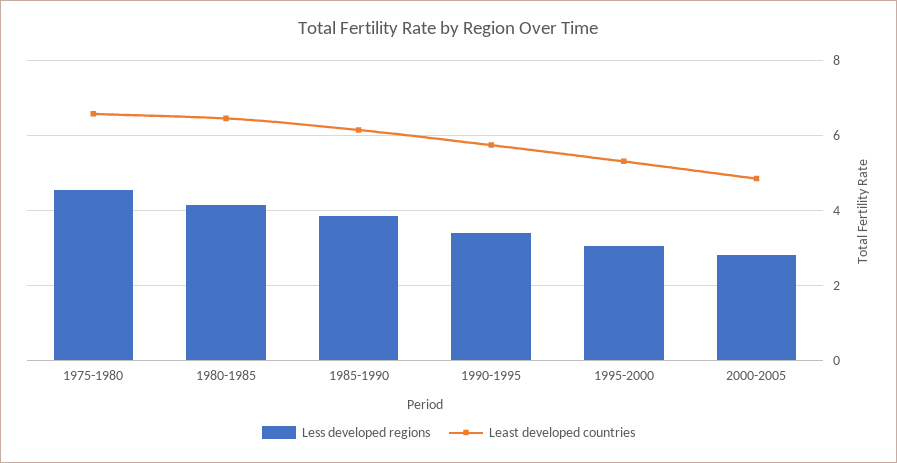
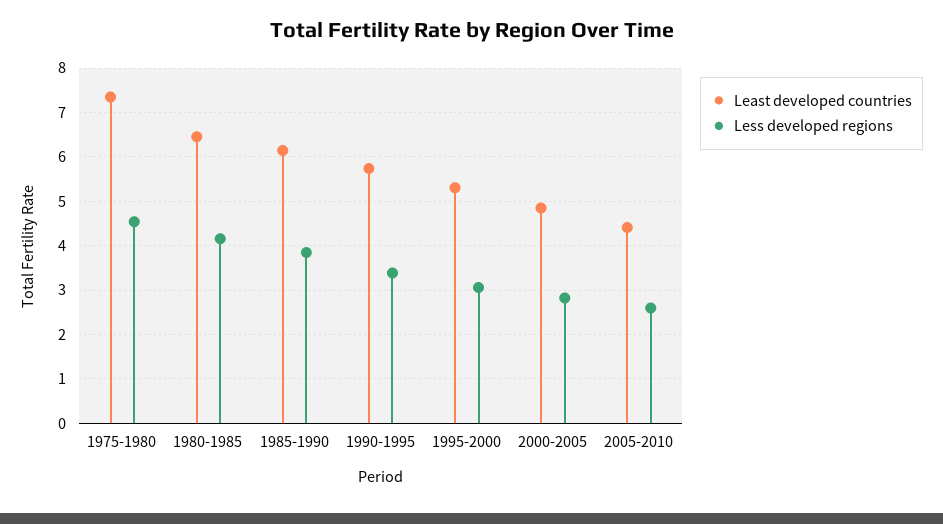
Least developed countries, 1975-1980: 6.6 -> 7.4
Least developed countries, 2005-2010: none -> 4.4
Less developed regions, 2005-2010: none -> 2.6

